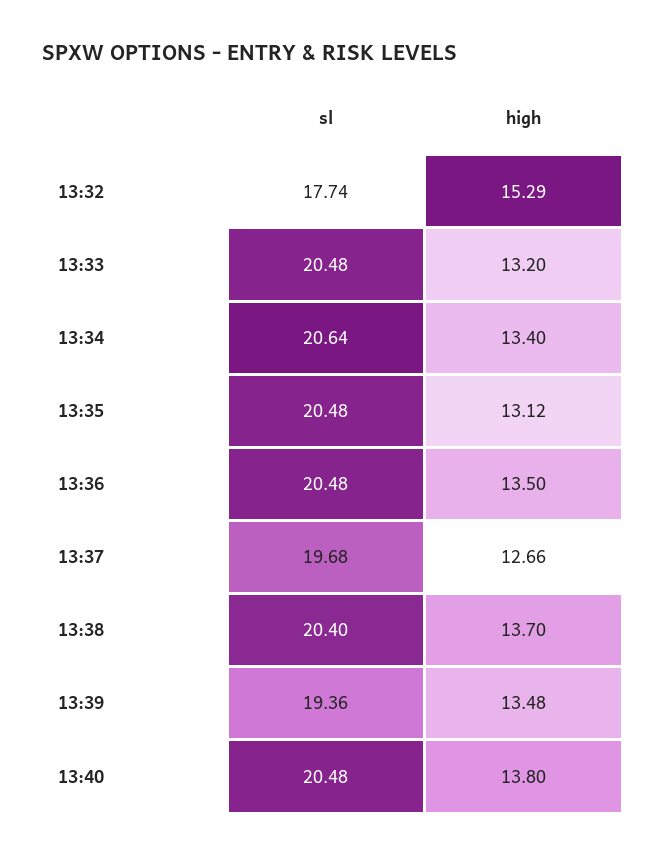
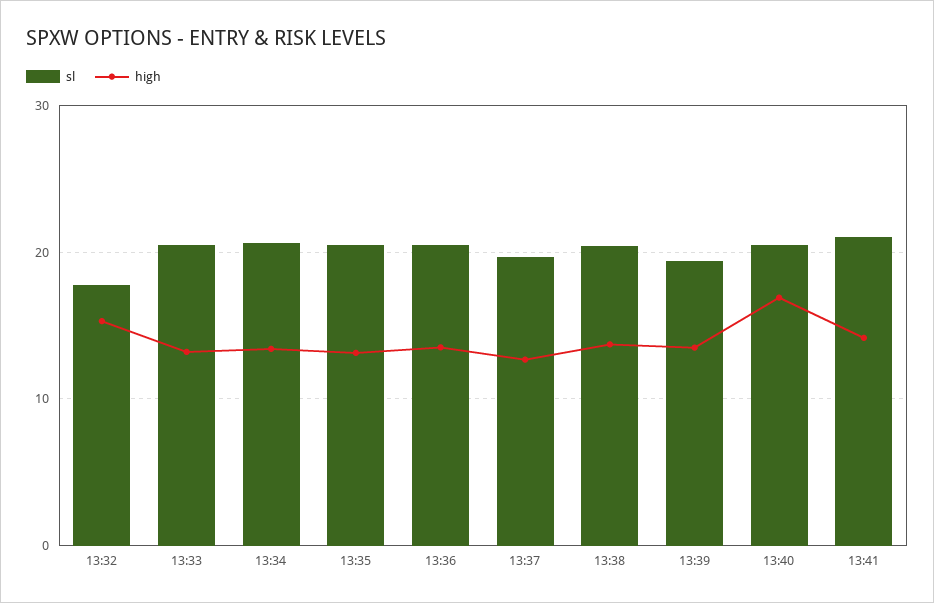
high, 13:40: 13.8 -> 17
sl, 13:41: none -> 21
high, 13:41: none -> 14

